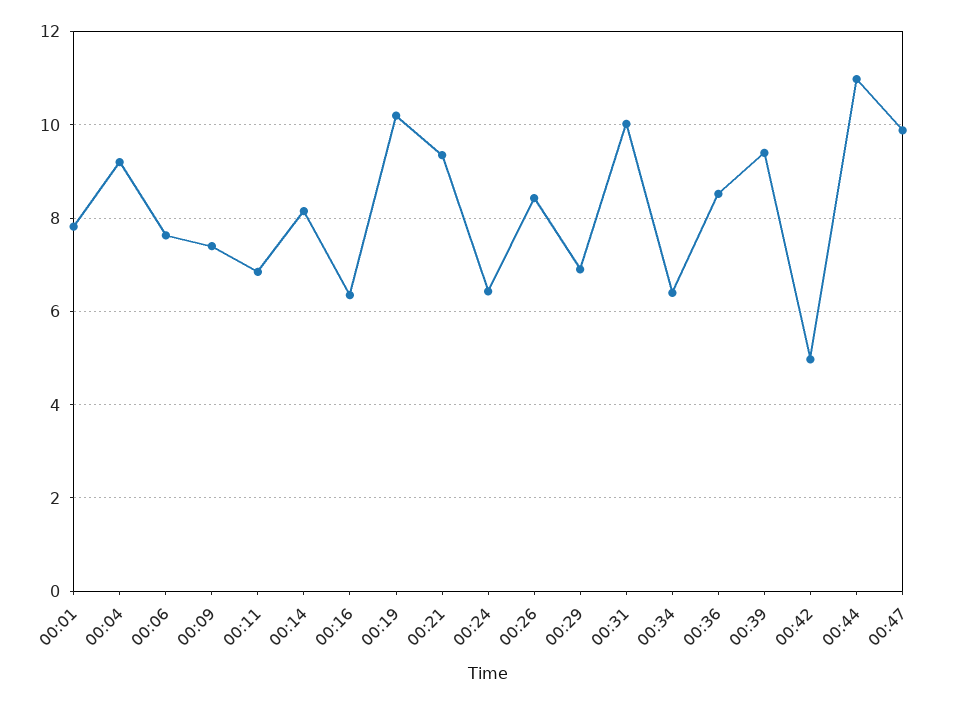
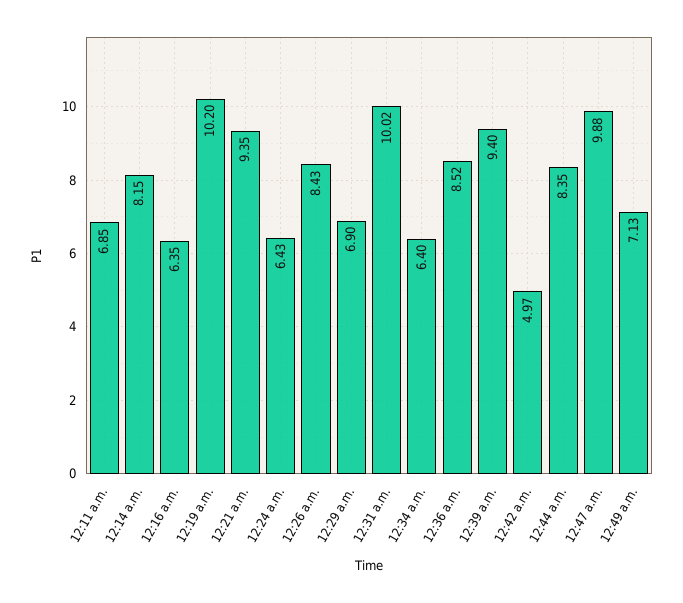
00:01: 7.8 -> none
00:04: 9.2 -> none
00:06: 7.6 -> none
00:09: 7.4 -> none
00:44: 11 -> 8.35
12:49 a.m.: none -> 7.13

